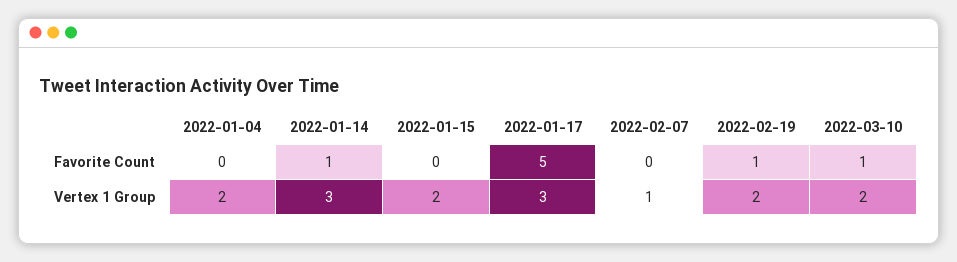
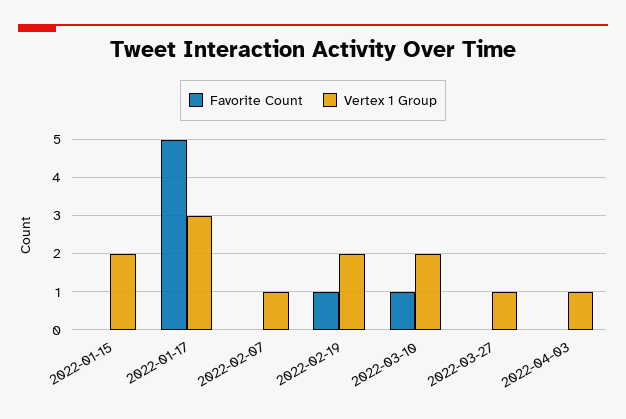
Favorite Count, 2022-01-04: 0 -> none
Favorite Count, 2022-01-14: 1 -> none
Vertex 1 Group, 2022-01-04: 2 -> none
Vertex 1 Group, 2022-01-14: 3 -> none
Favorite Count, 2022-03-27: none -> 0
Vertex 1 Group, 2022-03-27: none -> 1
Favorite Count, 2022-04-03: none -> 0
Vertex 1 Group, 2022-04-03: none -> 1

